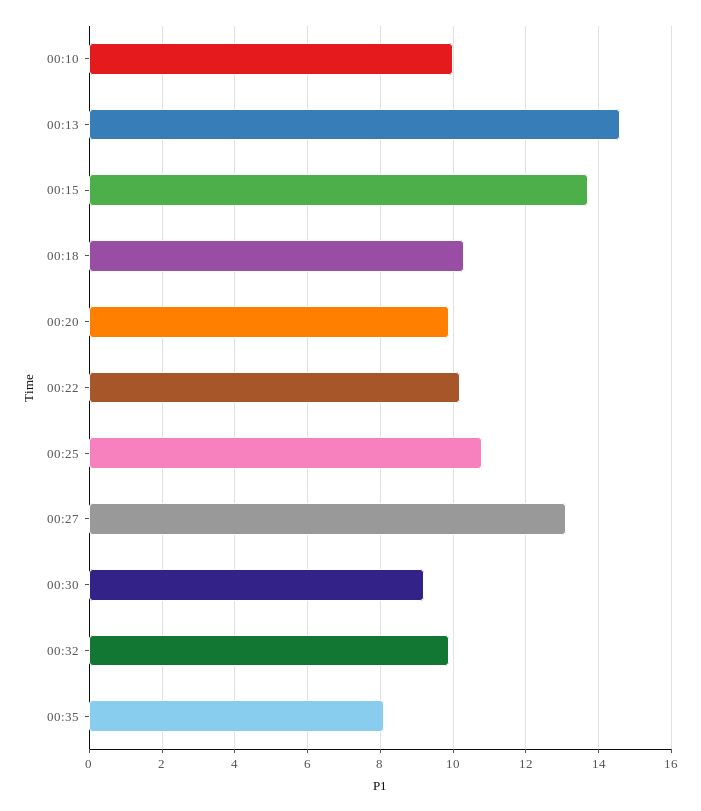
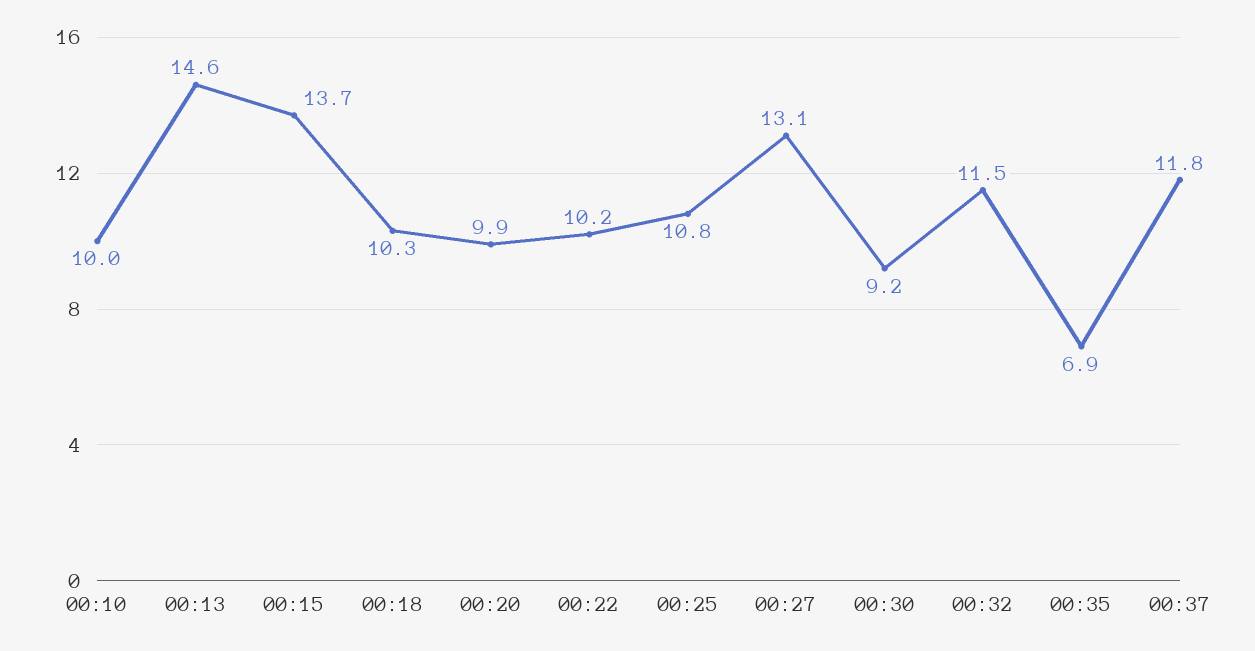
00:32: 10 -> 11.5
00:35: 8 -> 6.9
00:37: none -> 11.8

